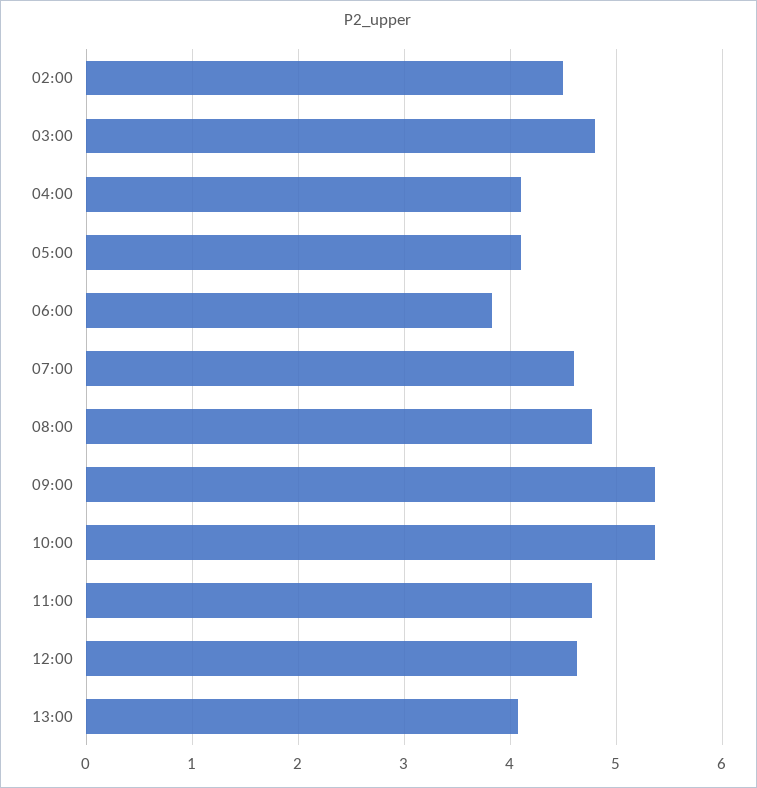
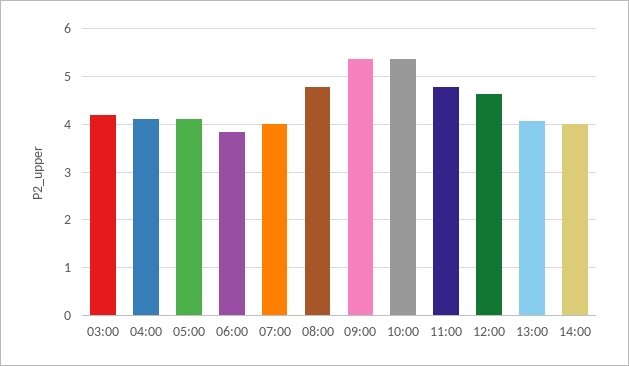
02:00: 4.5 -> none
03:00: 4.8 -> 4.2
07:00: 4.6 -> 4
14:00: none -> 4

